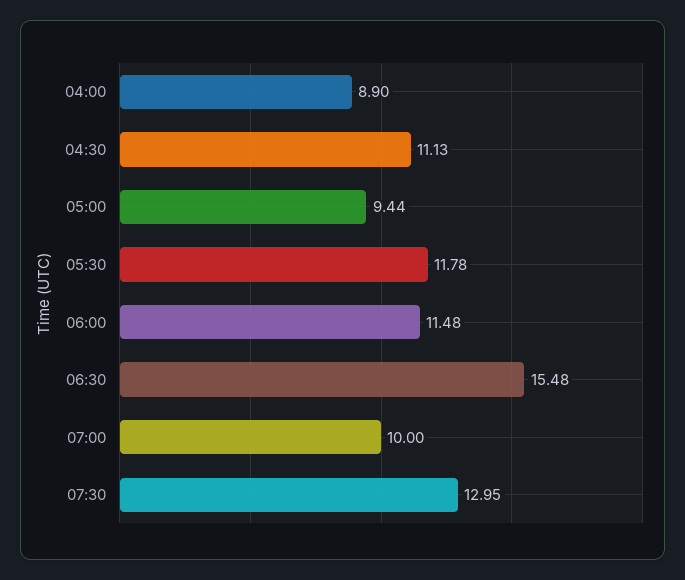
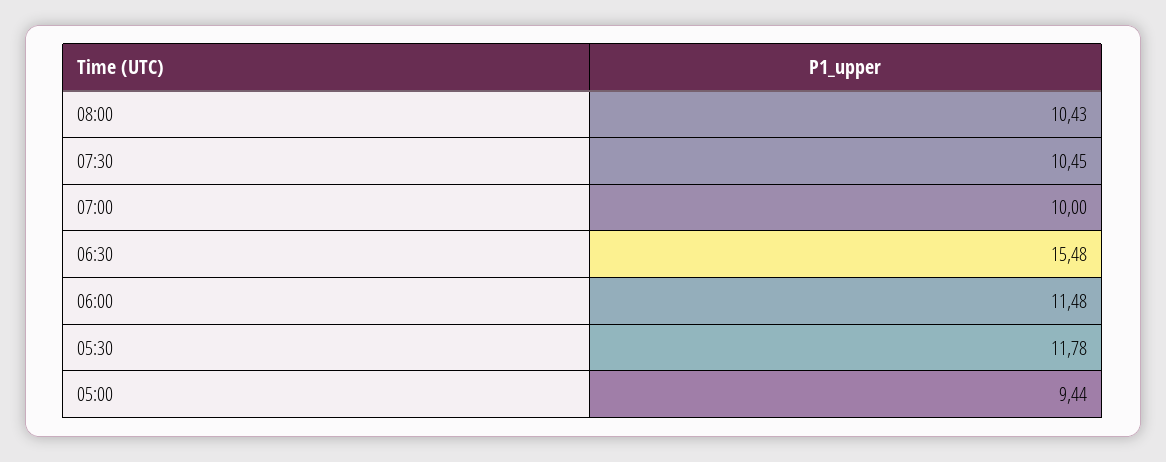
04:00: 8.9 -> none
04:30: 11.13 -> none
07:30: 12.95 -> 10.45
08:00: none -> 10.43

